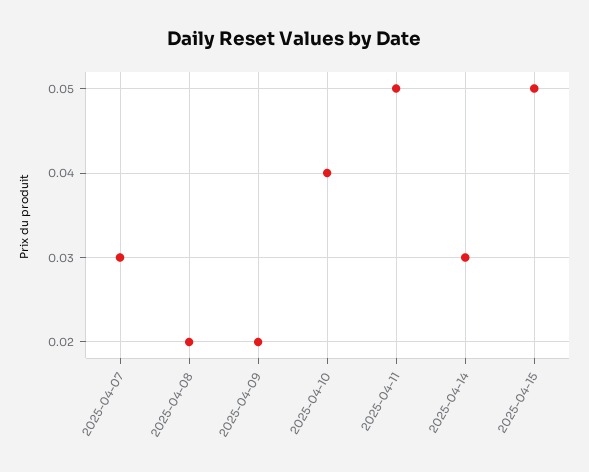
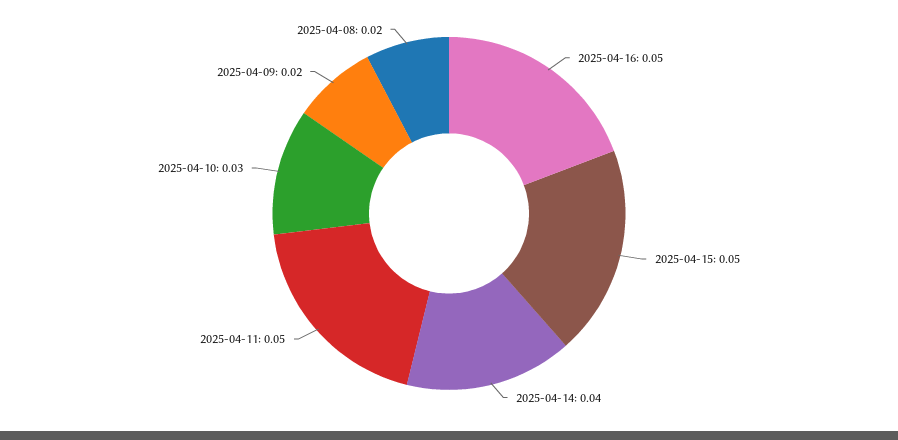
2025-04-07: 0.03 -> none
2025-04-10: 0.04 -> 0.03
2025-04-14: 0.03 -> 0.04
2025-04-16: none -> 0.05

